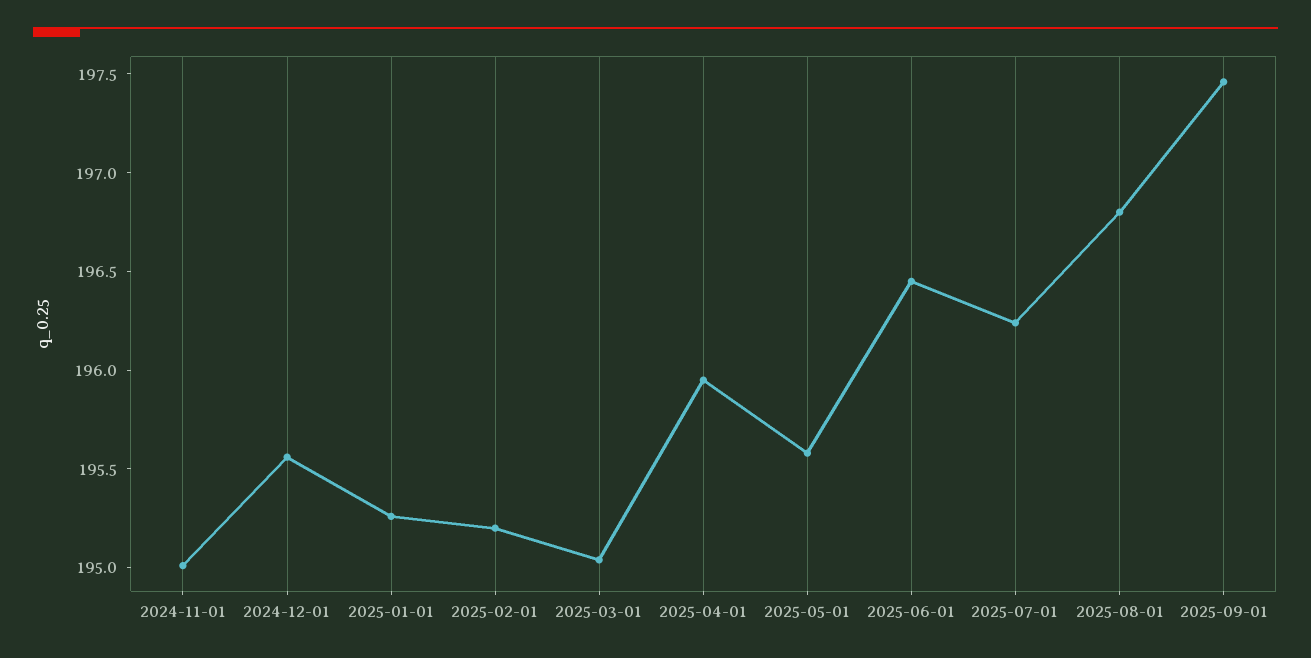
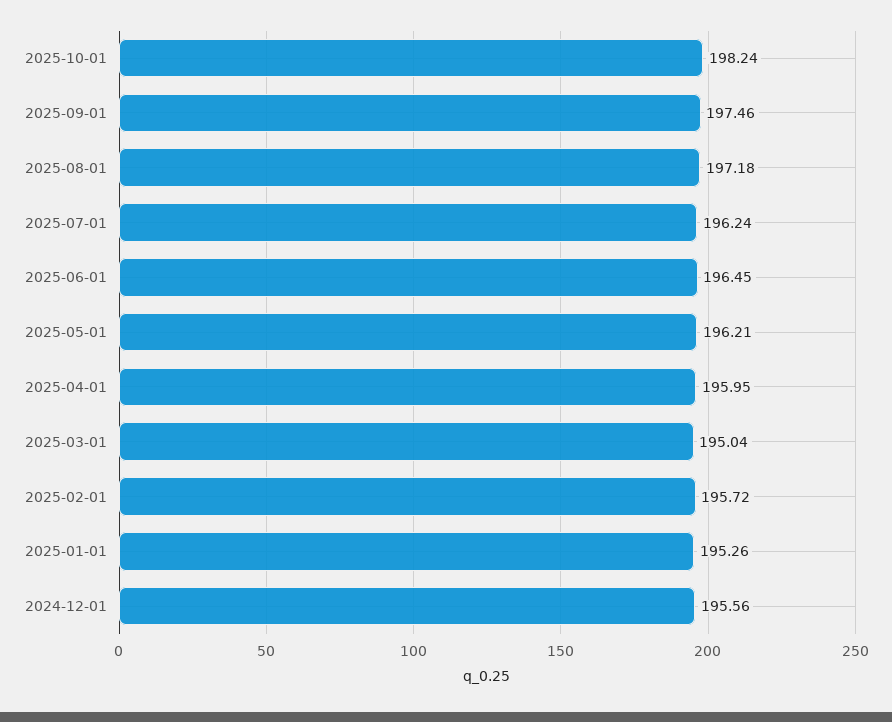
2024-11-01: 195 -> none
2025-02-01: 195.2 -> 195.72
2025-05-01: 195.6 -> 196.21
2025-08-01: 196.8 -> 197.18
2025-10-01: none -> 198.24

